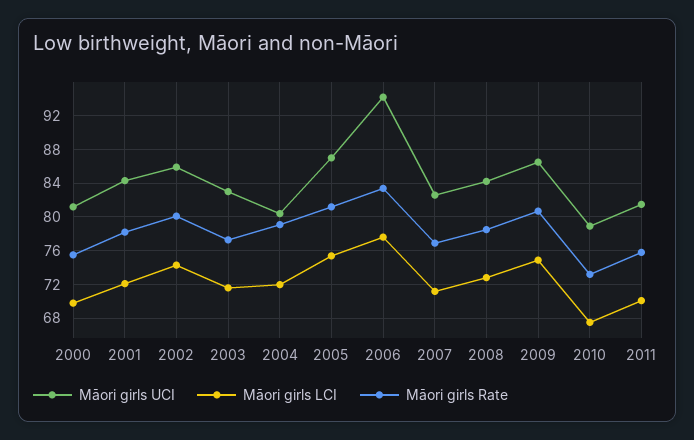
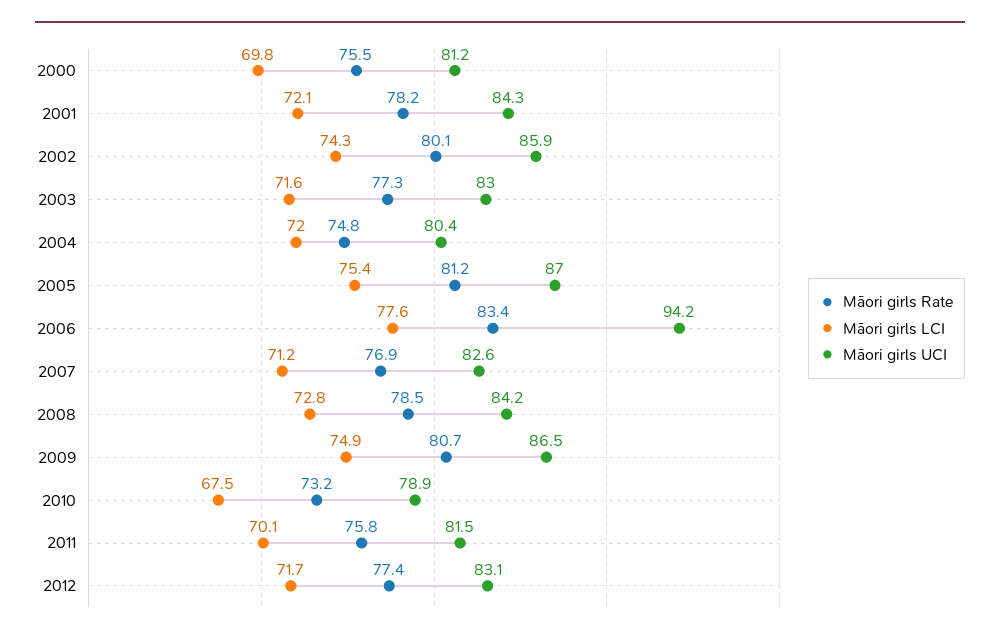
Māori girls Rate, 2004: 79 -> 74.8
Māori girls Rate, 2012: none -> 77.4
Māori girls LCI, 2012: none -> 71.7
Māori girls UCI, 2012: none -> 83.1

